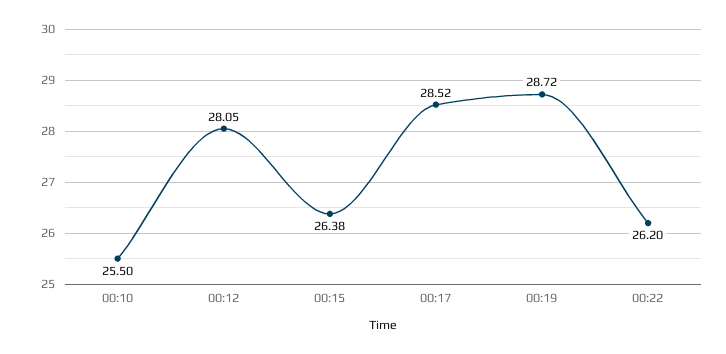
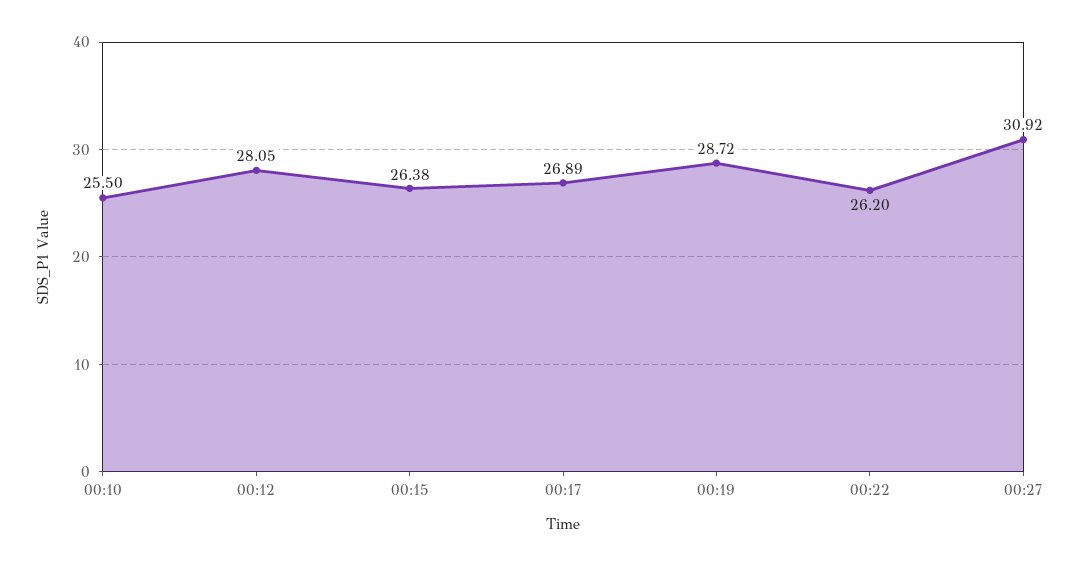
00:17: 28.52 -> 26.89
00:27: none -> 30.92

